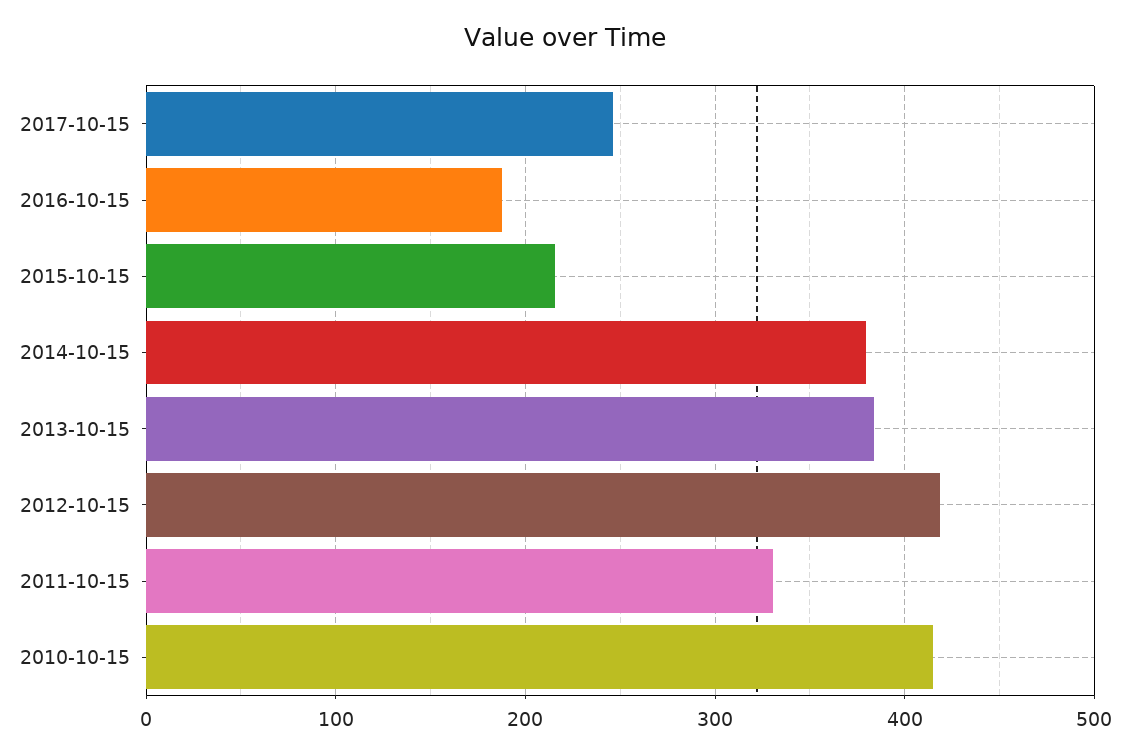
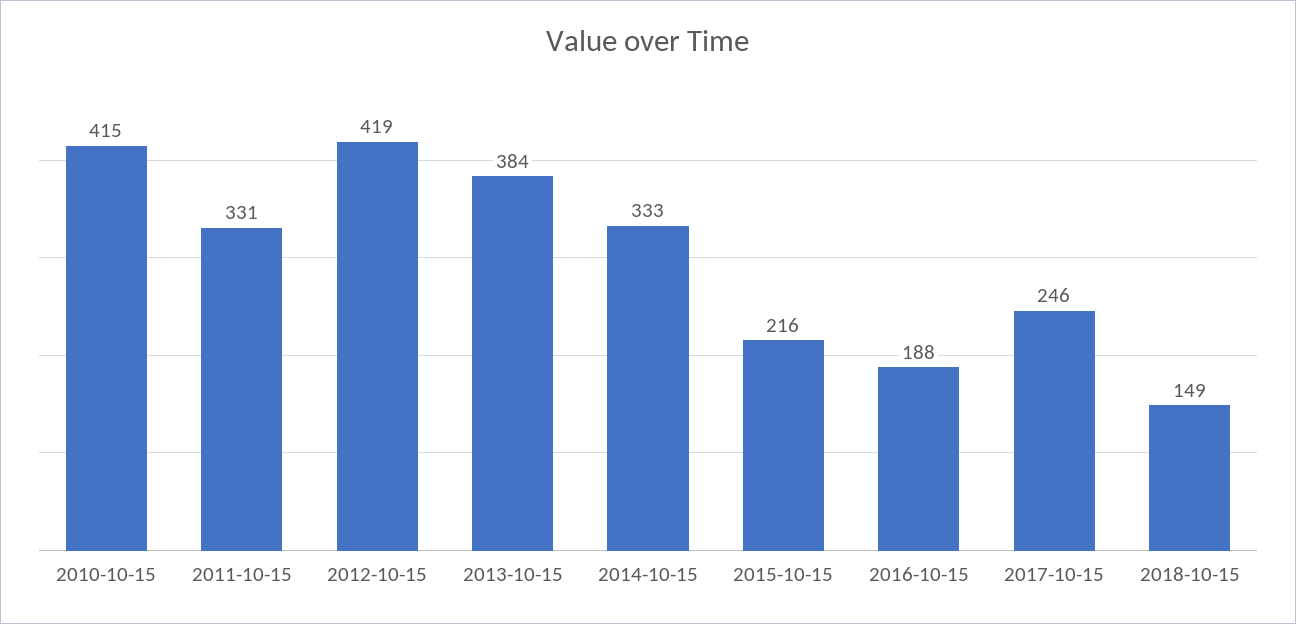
2014-10-15: 380 -> 333
2018-10-15: none -> 149

